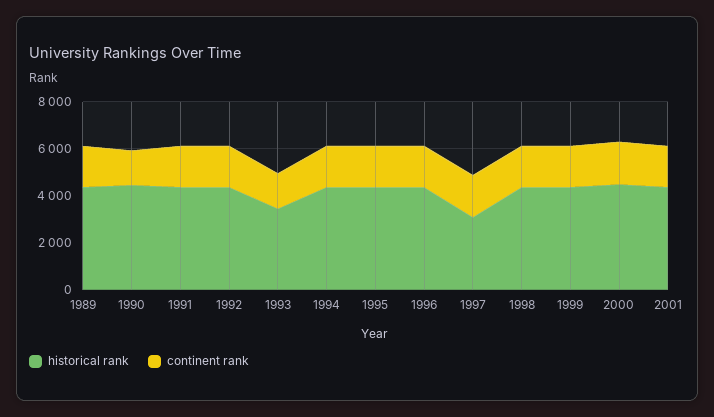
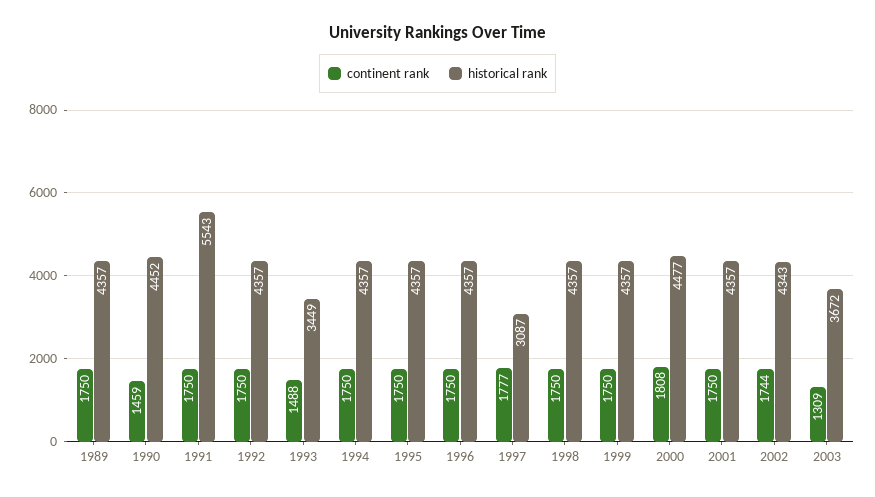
historical rank, 1991: 4500 -> 5543
continent rank, 2002: none -> 1744
historical rank, 2002: none -> 4343
continent rank, 2003: none -> 1309
historical rank, 2003: none -> 3672

